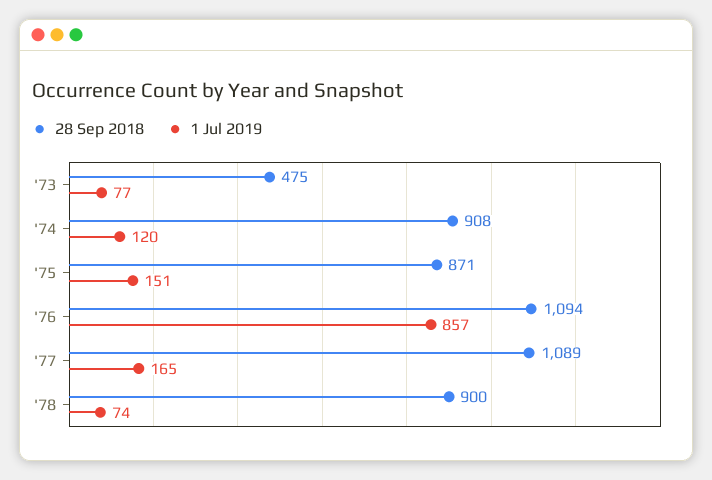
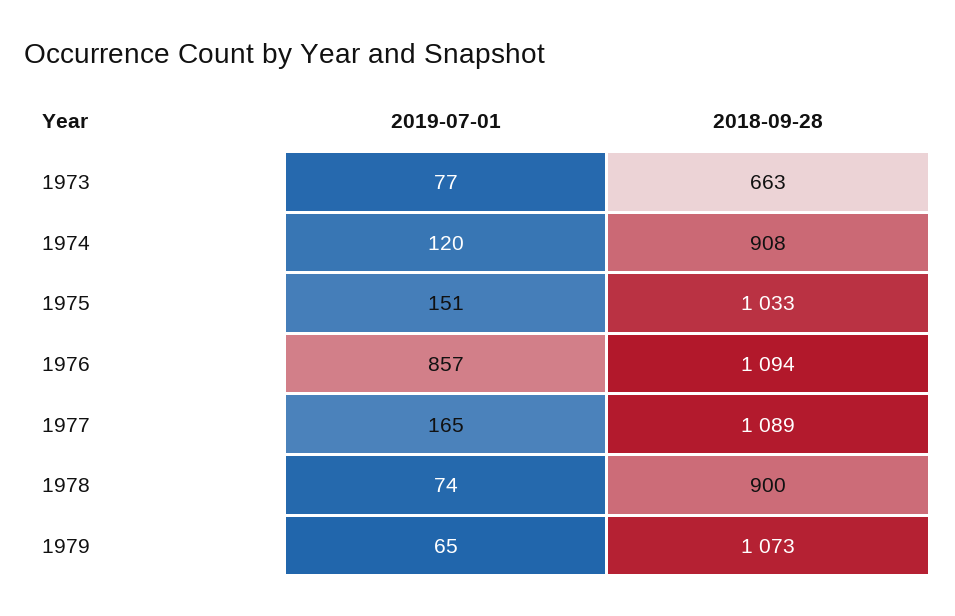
28 Sep 2018, '73: 475 -> 663
28 Sep 2018, '75: 871 -> 1033
1 Jul 2019, 1979: none -> 65
28 Sep 2018, 1979: none -> 1073

